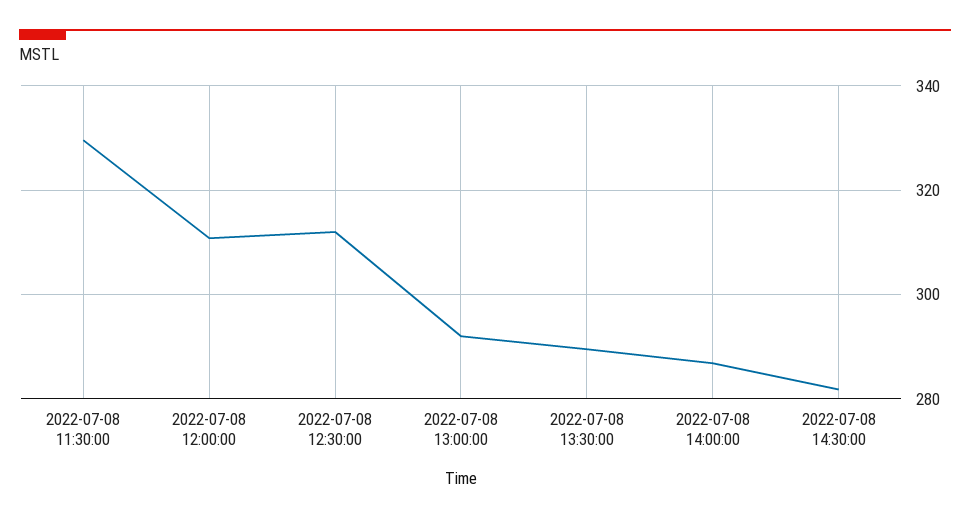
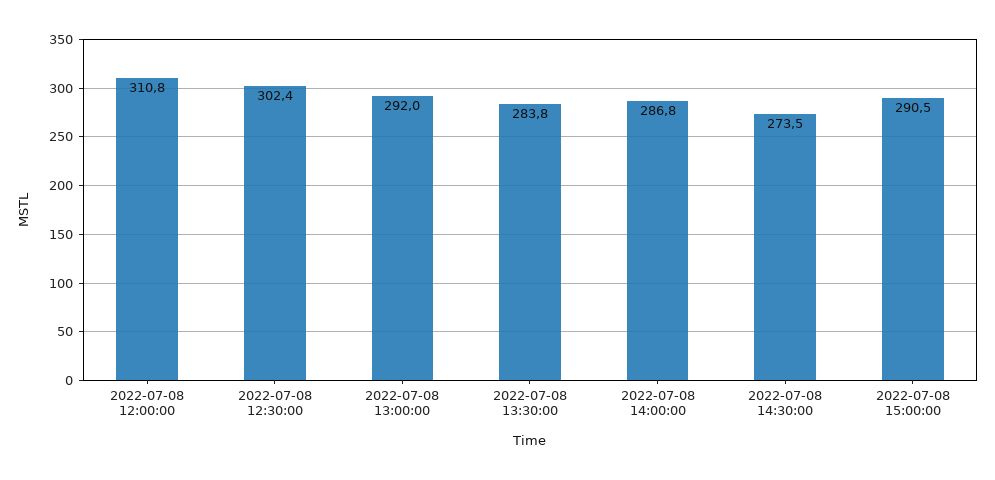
2022-07-08 11:30:00: 330 -> none
2022-07-08 12:30:00: 312 -> 302.4
2022-07-08 13:30:00: 290 -> 283.8
2022-07-08 14:30:00: 282 -> 273.5
2022-07-08 15:00:00: none -> 290.5

